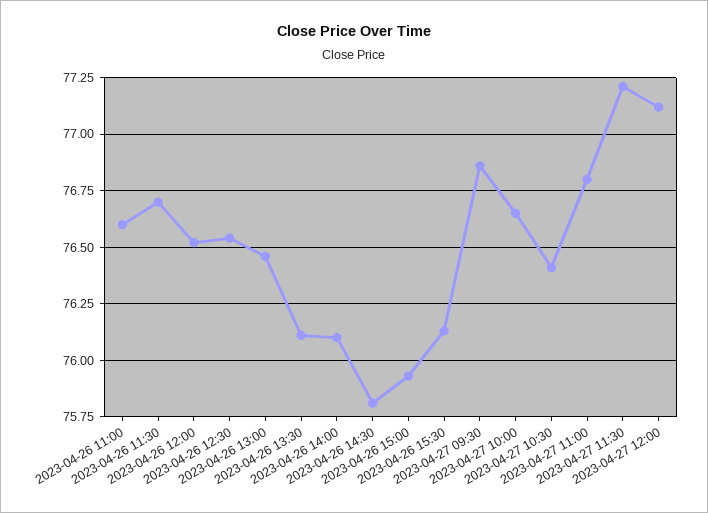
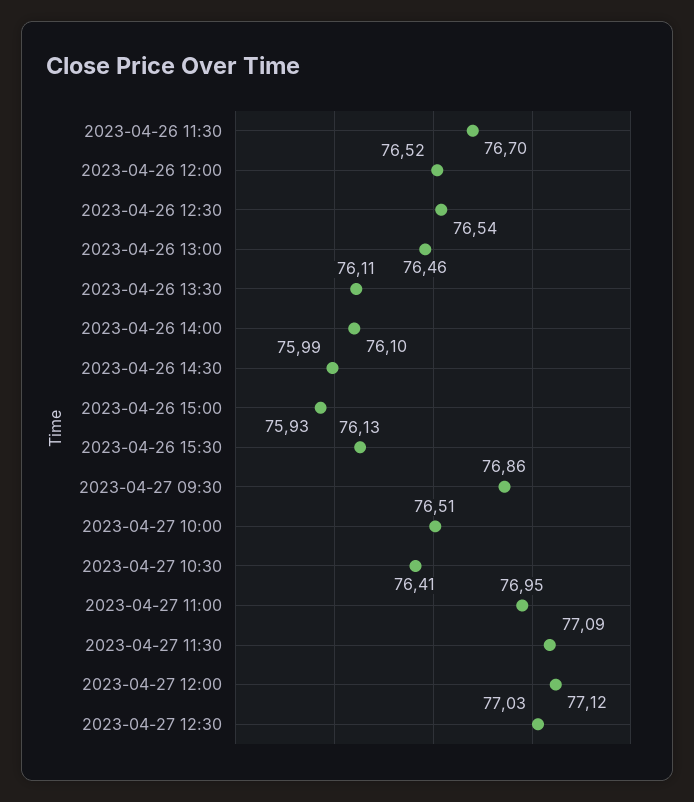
2023-04-26 11:00: 76.6 -> none
2023-04-26 14:30: 75.8 -> 75.99
2023-04-27 10:00: 76.65 -> 76.51
2023-04-27 11:00: 76.8 -> 76.95
2023-04-27 11:30: 77.2 -> 77.09
2023-04-27 12:30: none -> 77.03

